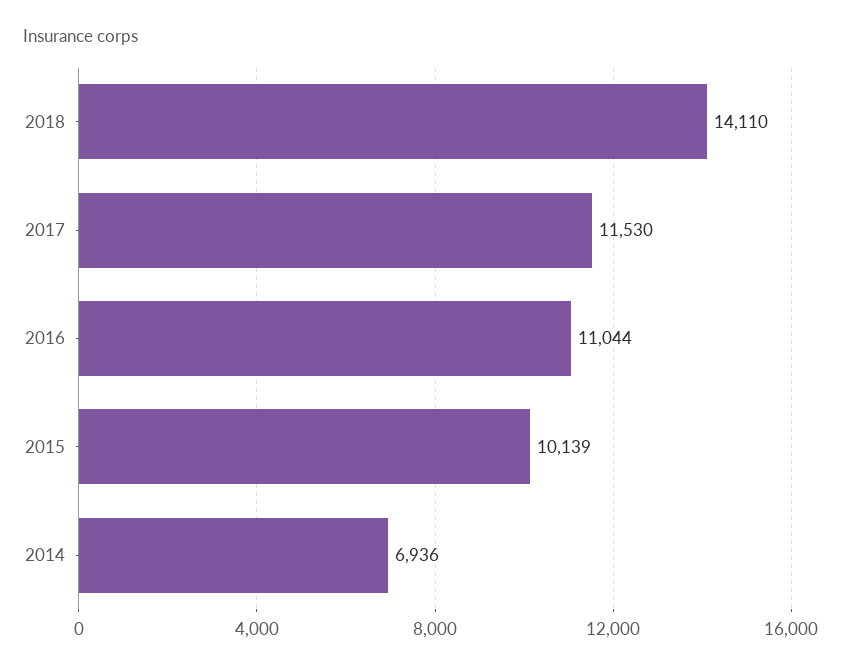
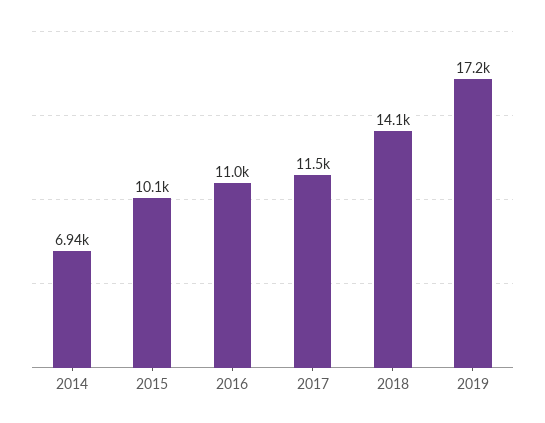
2019: none -> 17200

